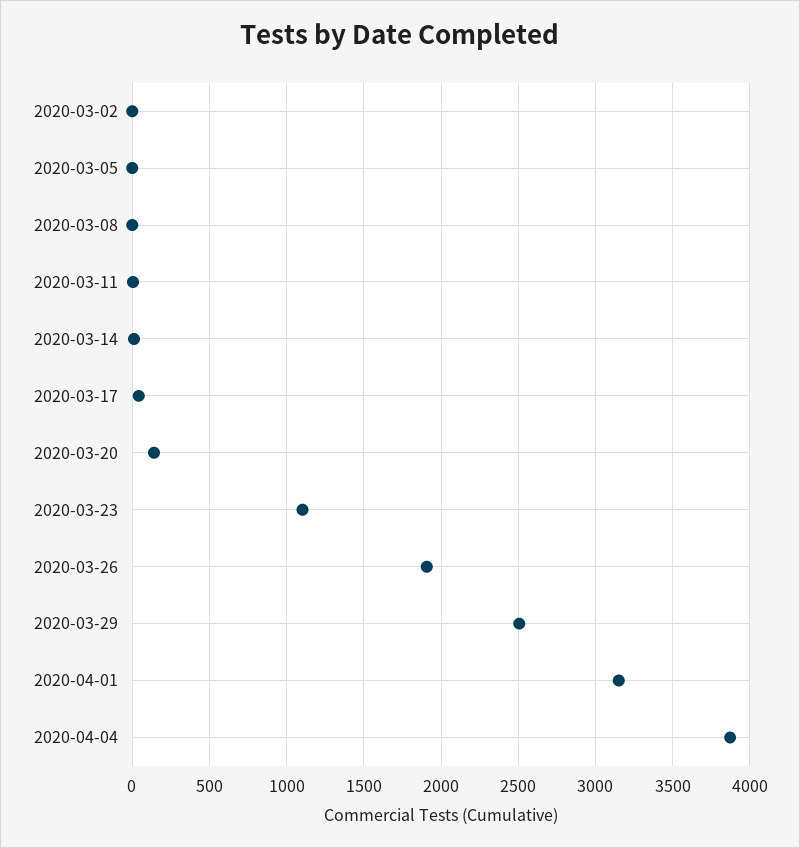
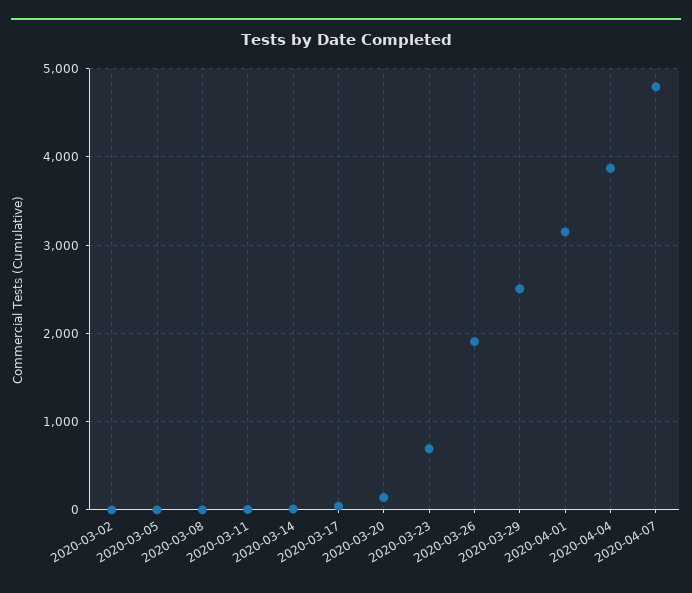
2020-03-23: 1100 -> 700
2020-04-07: none -> 4800

